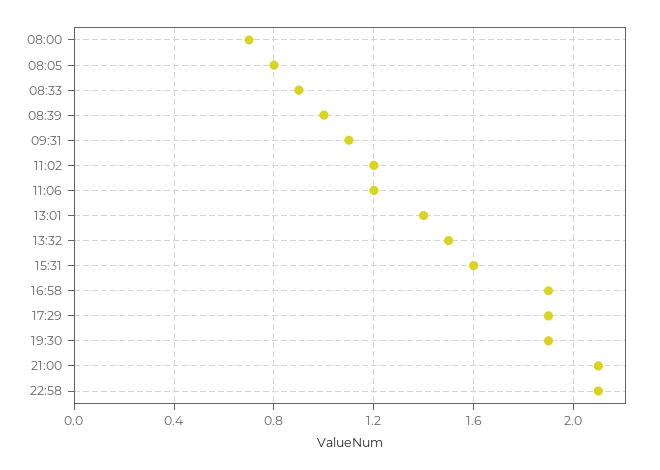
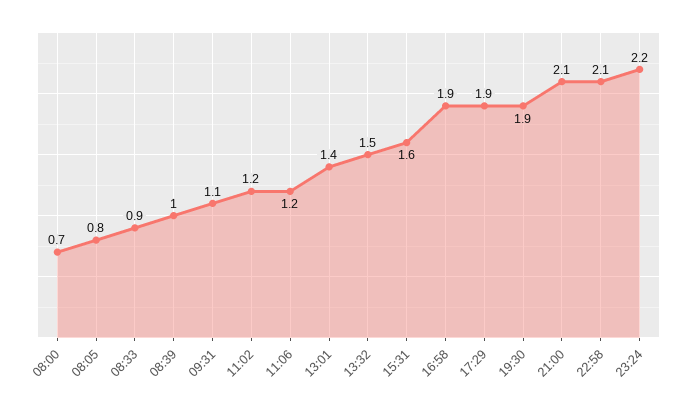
23:24: none -> 2.2

